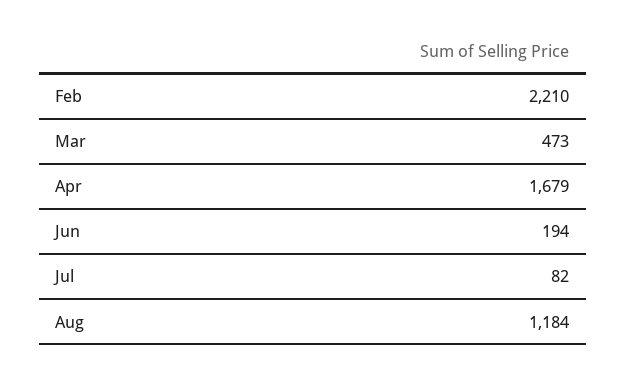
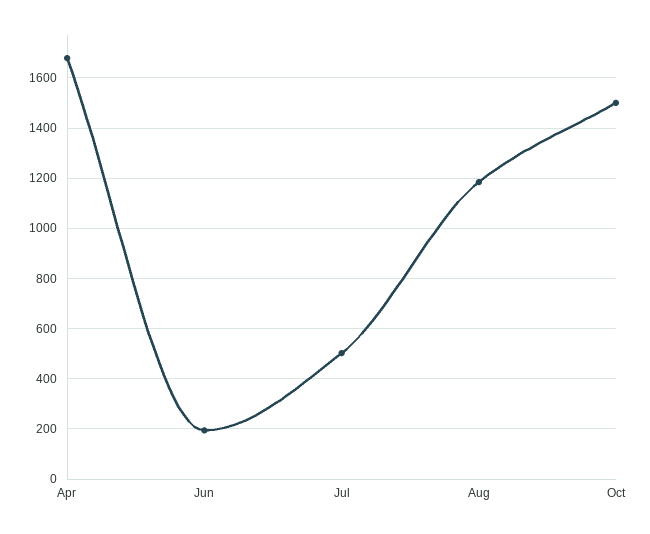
Feb: 2210 -> none
Mar: 473 -> none
Jul: 82 -> 500
Oct: none -> 1500

